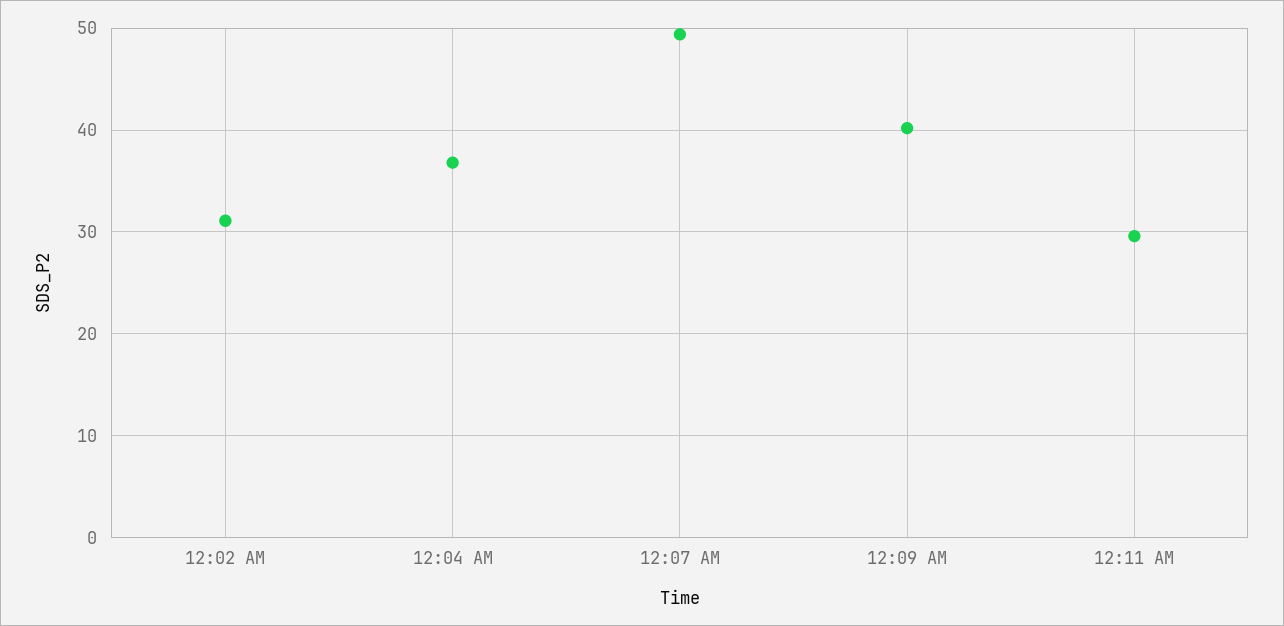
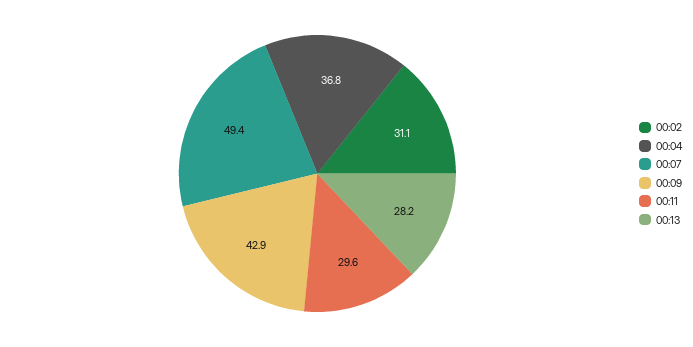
12:09 AM: 40 -> 42.9
00:13: none -> 28.2

